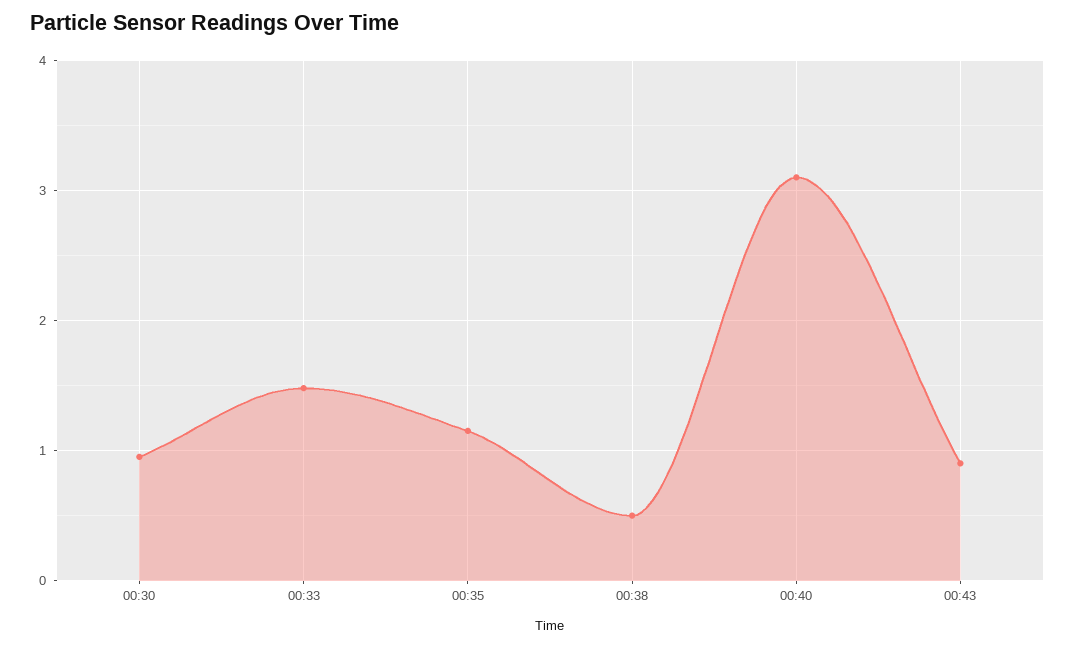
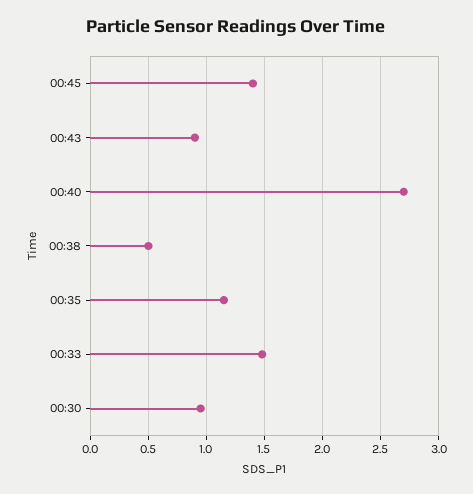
00:40: 3.1 -> 2.7
00:45: none -> 1.4

